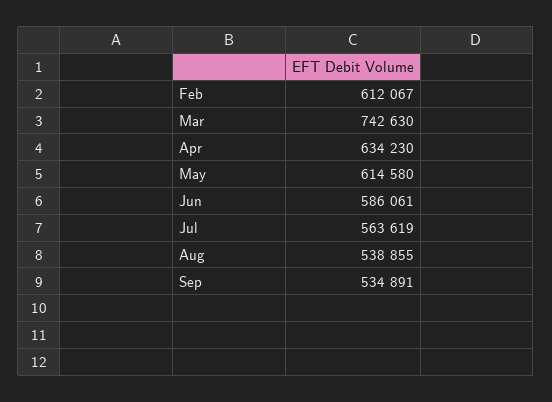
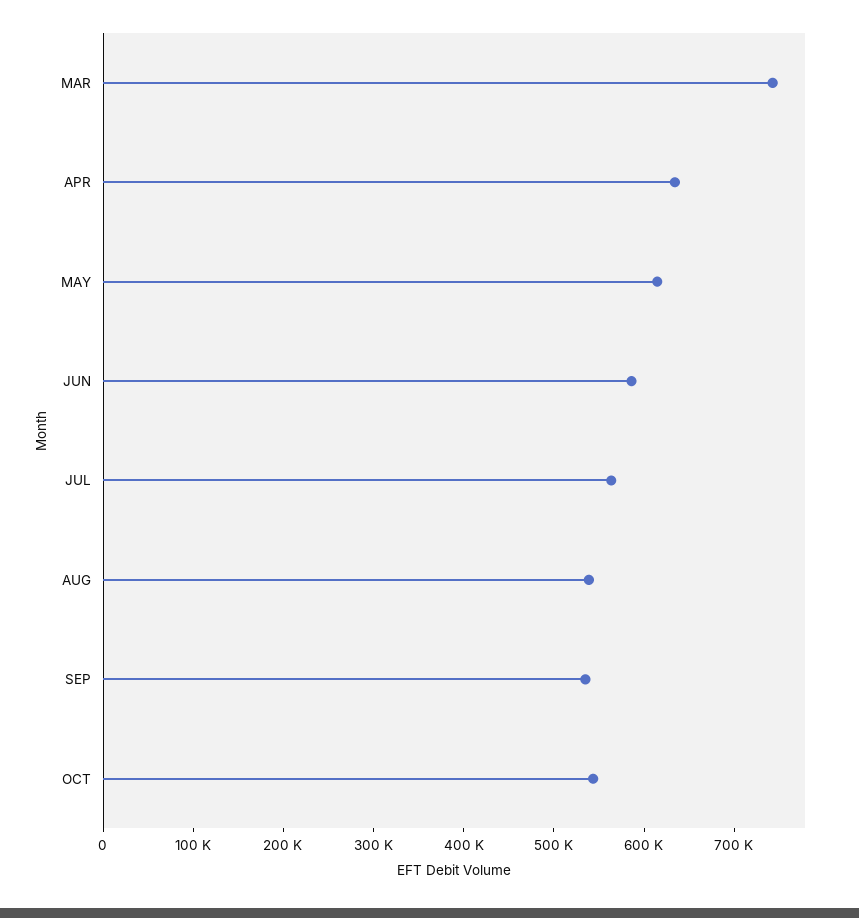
Feb: 612067 -> none
OCT: none -> 540000

